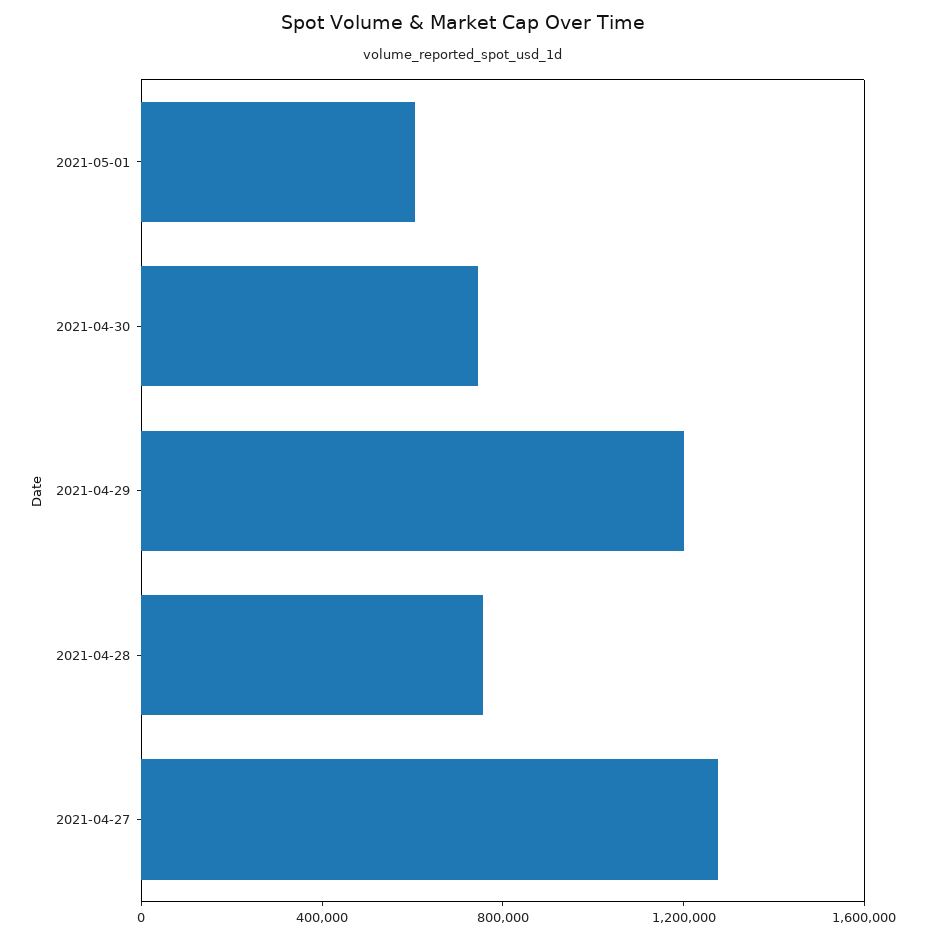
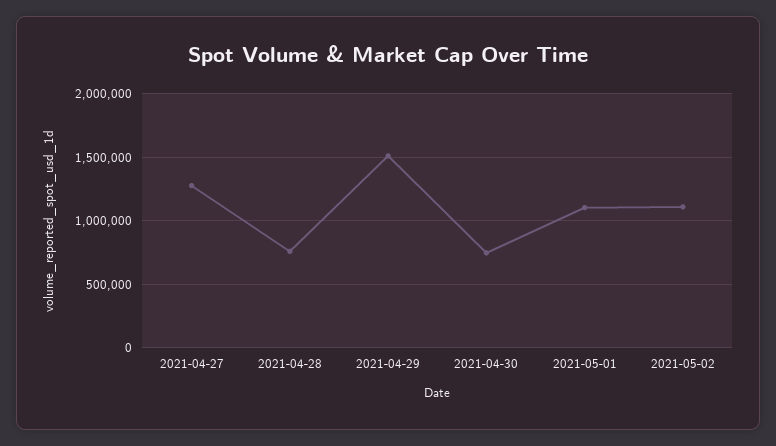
2021-05-01: 600000 -> 1100000
2021-04-29: 1200000 -> 1500000
2021-05-02: none -> 1100000

